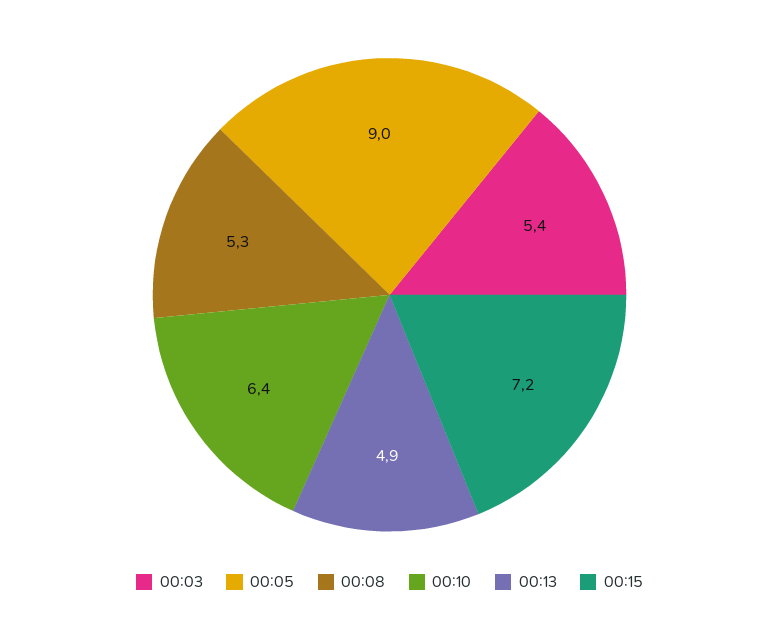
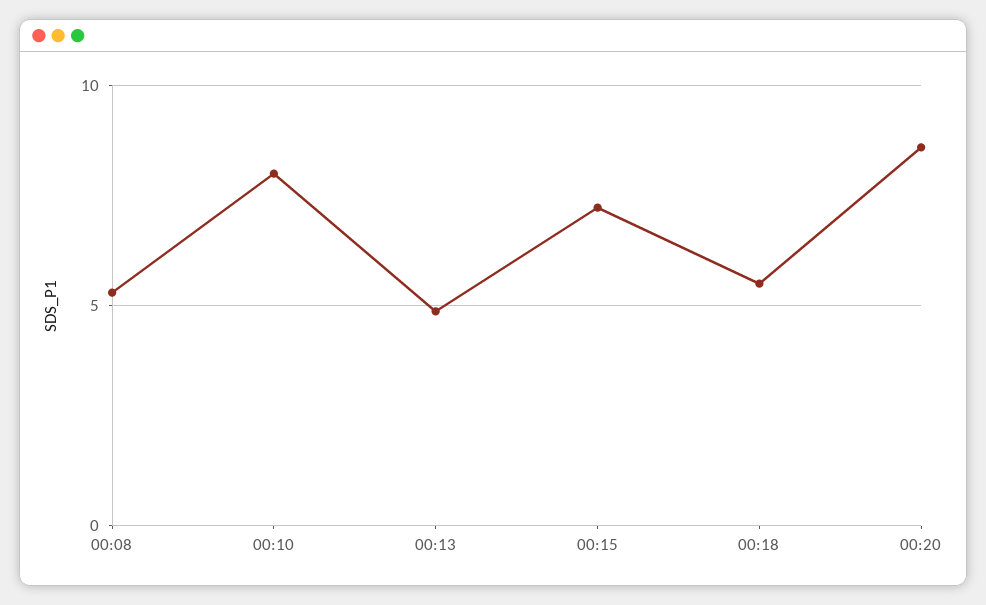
00:03: 5.4 -> none
00:05: 9 -> none
00:10: 6.4 -> 8
00:18: none -> 5.5
00:20: none -> 8.5

